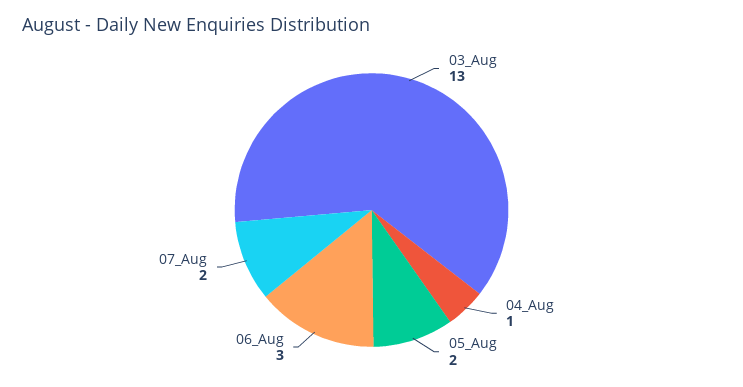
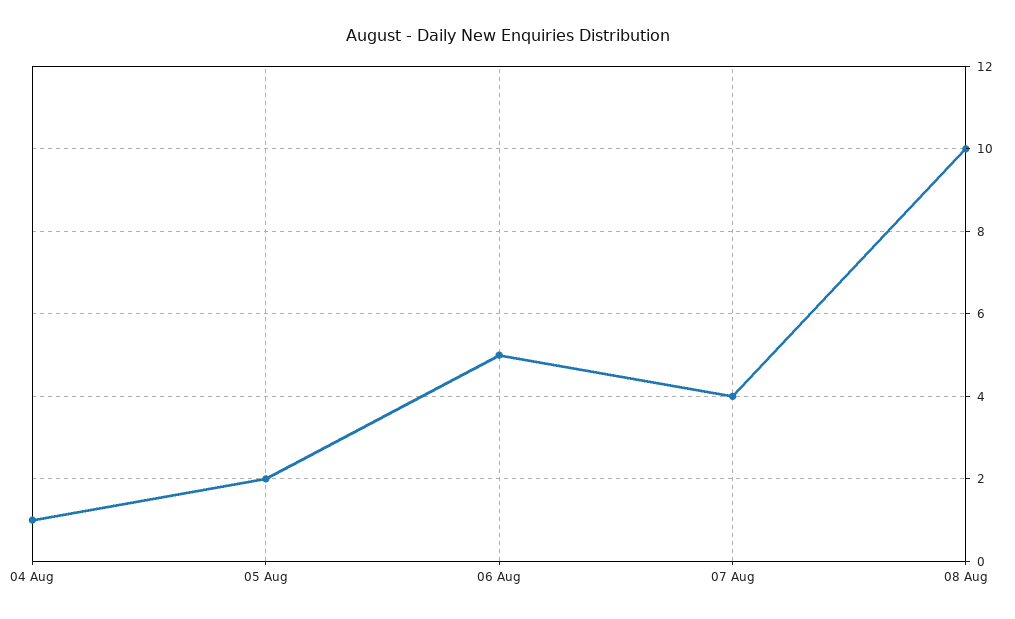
03_Aug: 13 -> none
06_Aug: 3 -> 5
07_Aug: 2 -> 4
08 Aug: none -> 10

